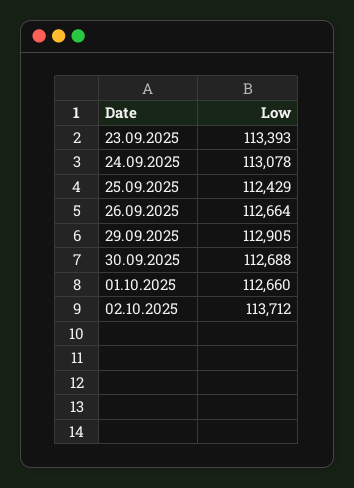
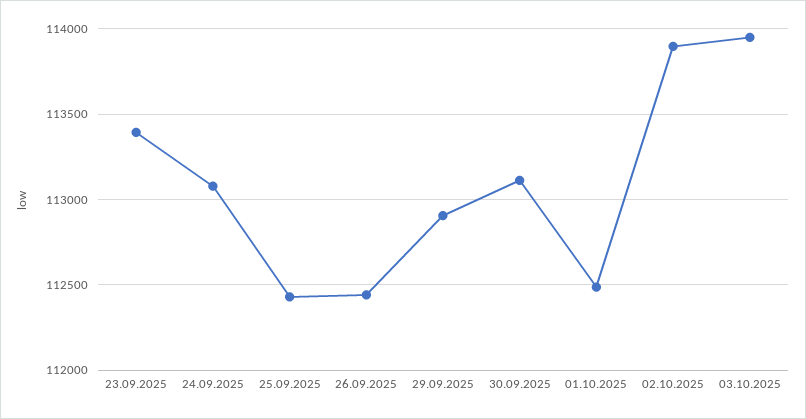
26.09.2025: 112664 -> 112450
30.09.2025: 112688 -> 113100
01.10.2025: 112660 -> 112500
02.10.2025: 113712 -> 113900
03.10.2025: none -> 113950

